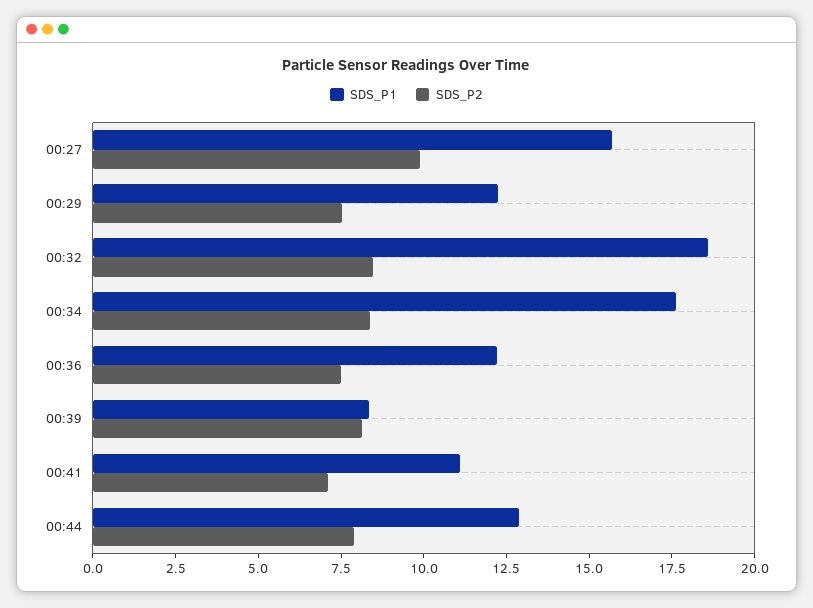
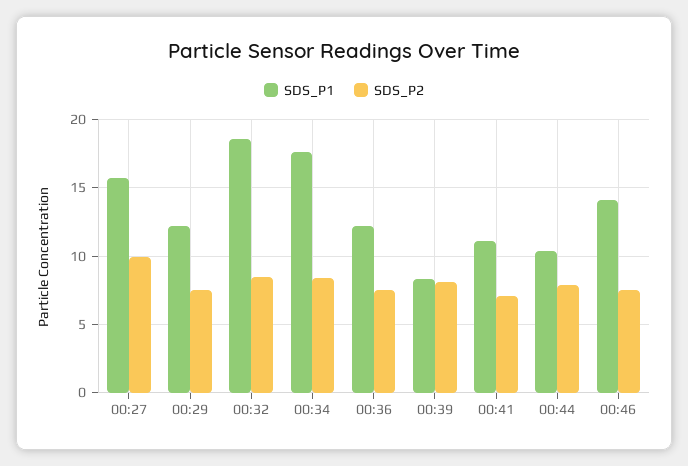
SDS_P1, 00:44: 13 -> 10.5
SDS_P1, 00:46: none -> 14
SDS_P2, 00:46: none -> 7.5

